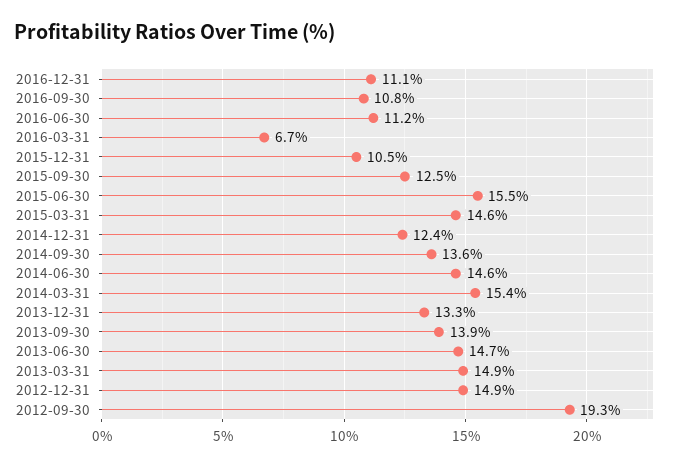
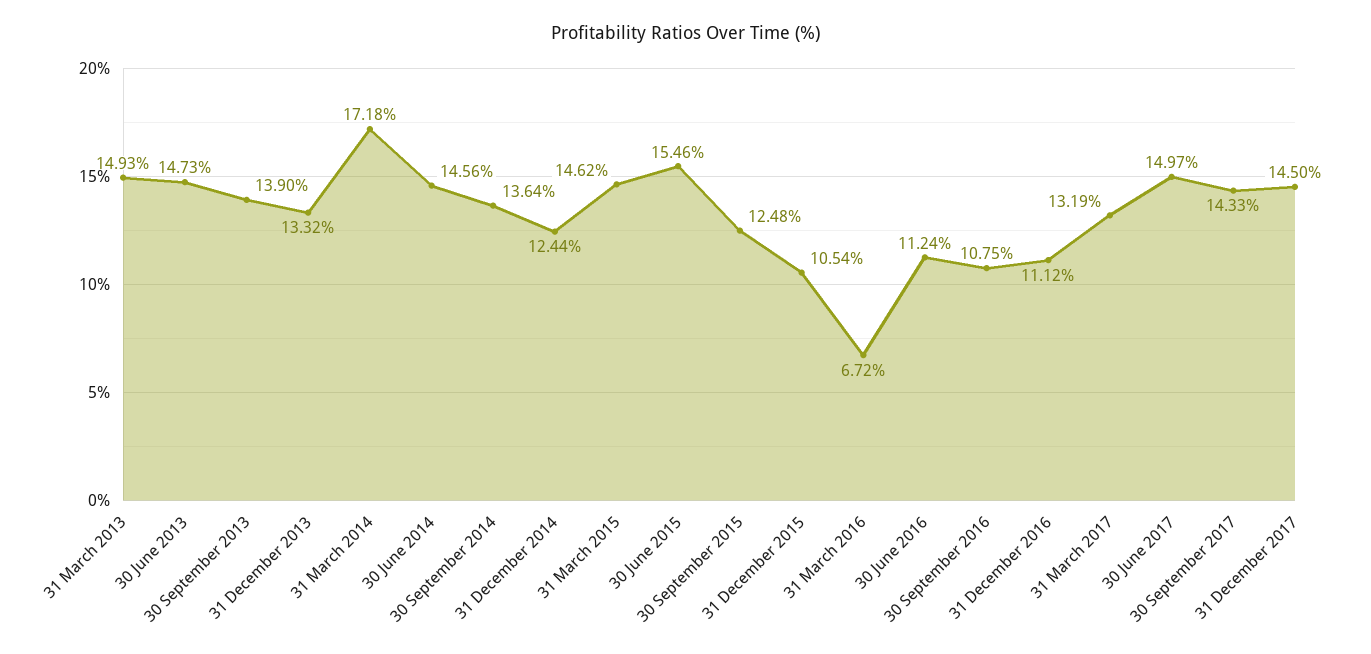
2014-03-31: 15.4 -> 17.18
2012-12-31: 14.9 -> none
2012-09-30: 19.3 -> none
31 March 2017: none -> 13.19
30 June 2017: none -> 14.97
30 September 2017: none -> 14.33
31 December 2017: none -> 14.5

